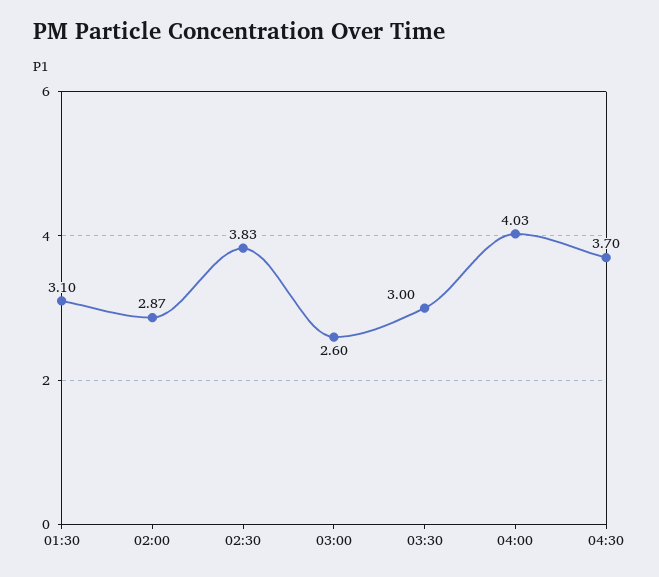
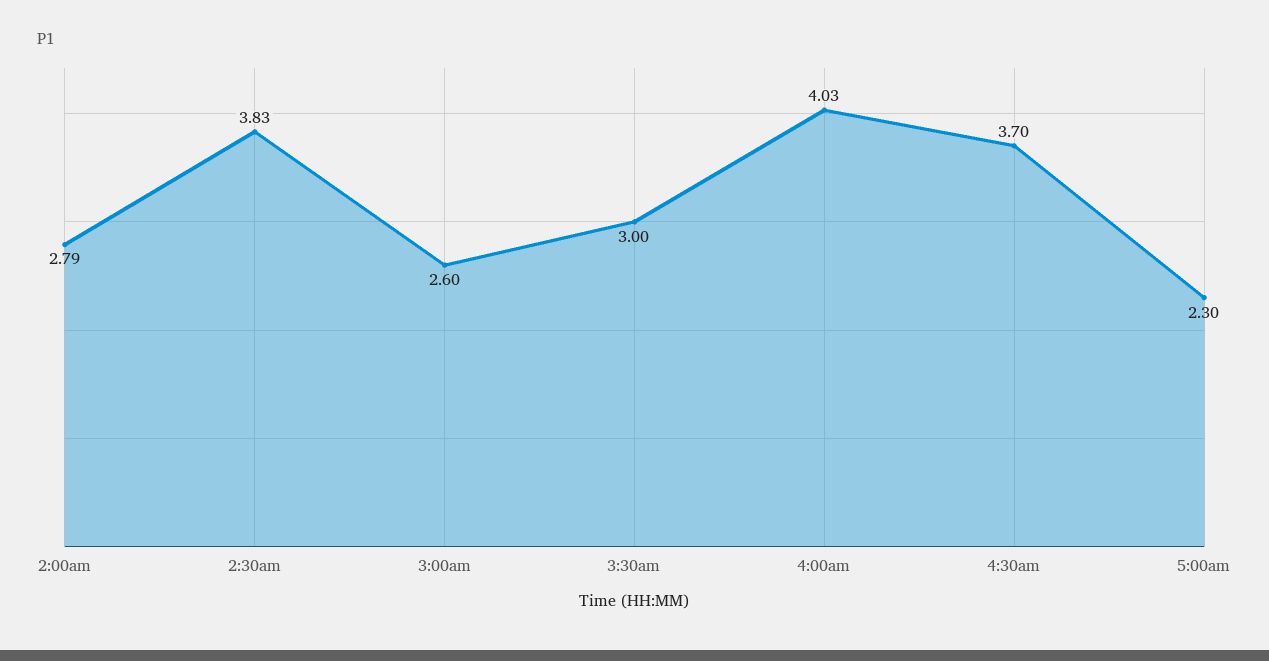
01:30: 3.1 -> none
02:00: 2.87 -> 2.79
5:00am: none -> 2.3

